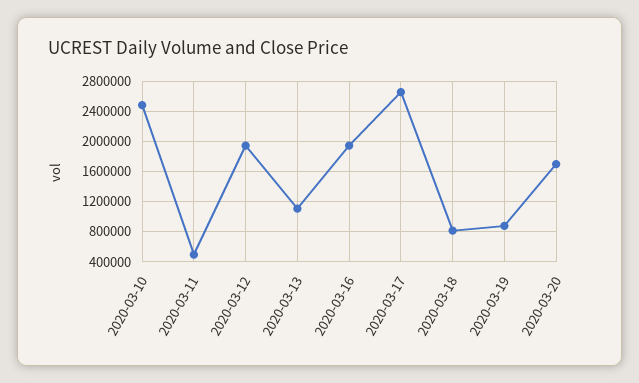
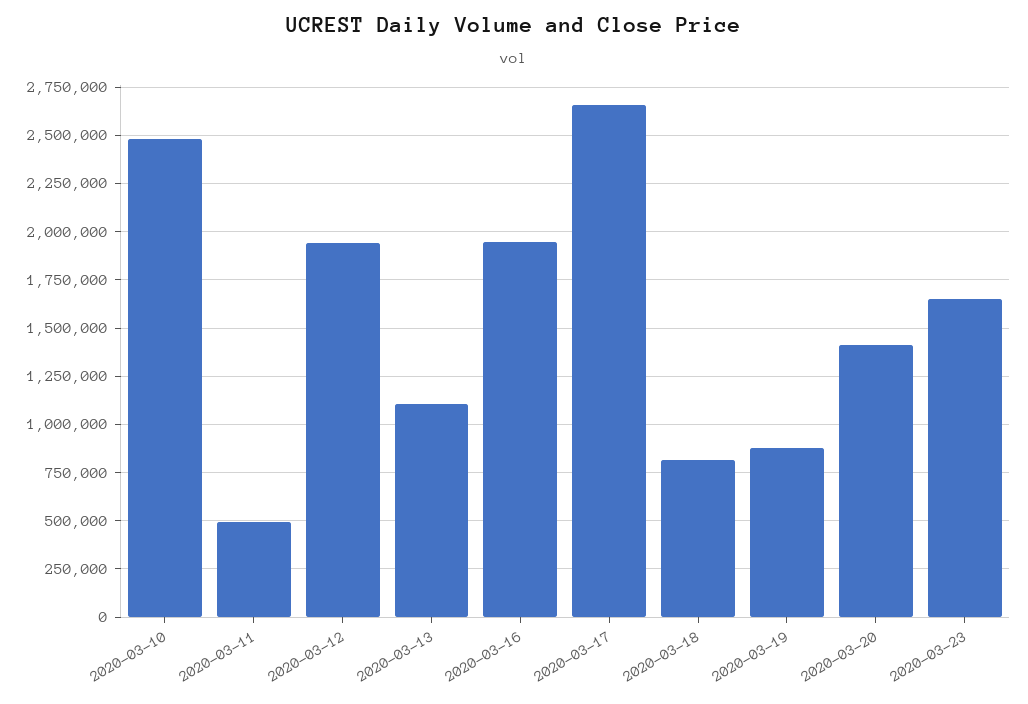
2020-03-20: 1700000 -> 1400000
2020-03-23: none -> 1650000

